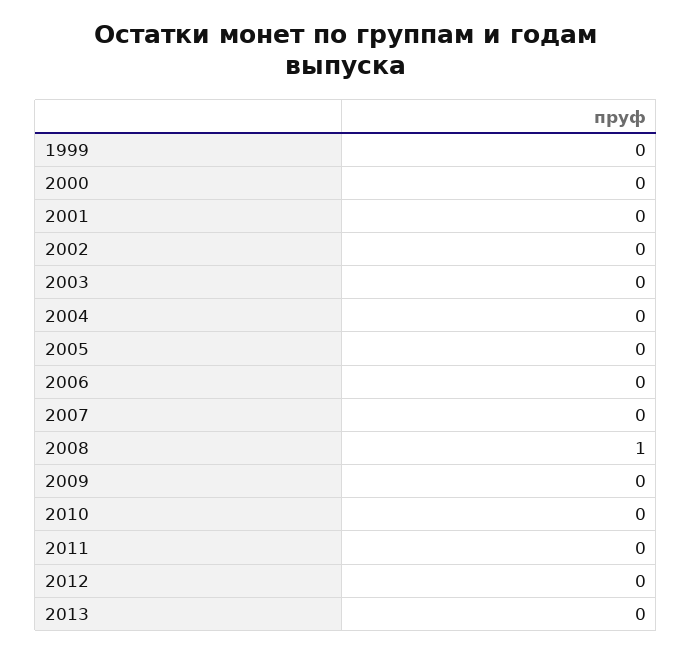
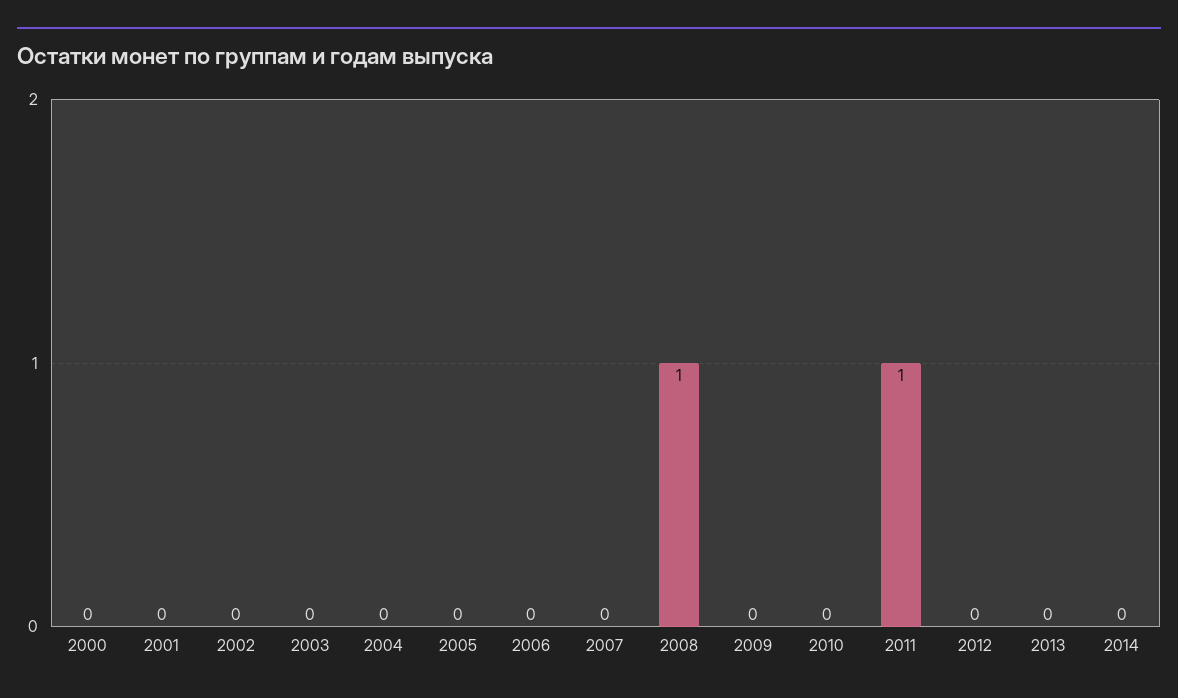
1999: 0 -> none
2011: 0 -> 1
2014: none -> 0

